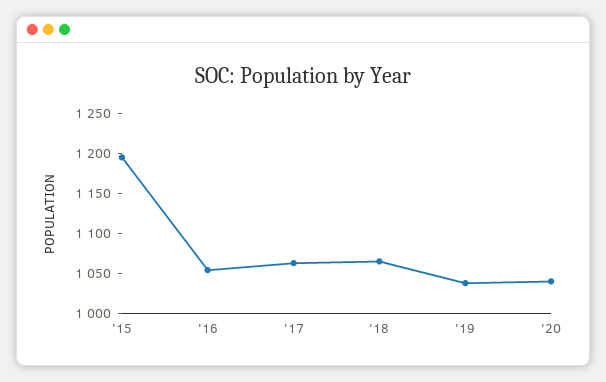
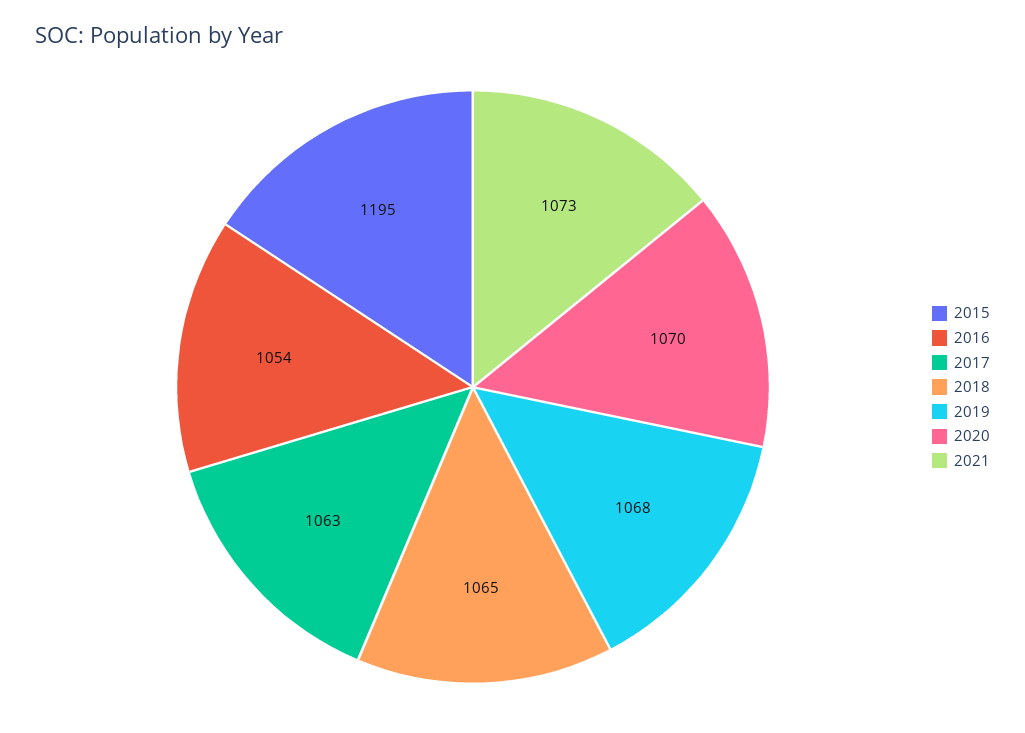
'19: 1040 -> 1068
'20: 1040 -> 1070
2021: none -> 1073

